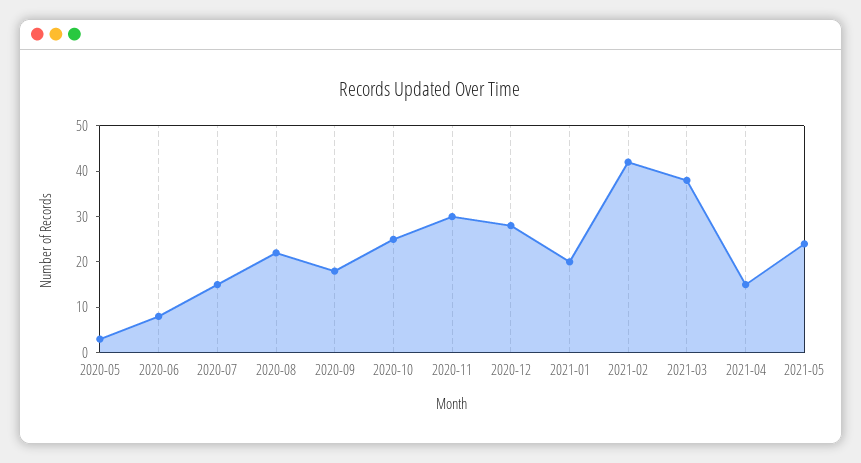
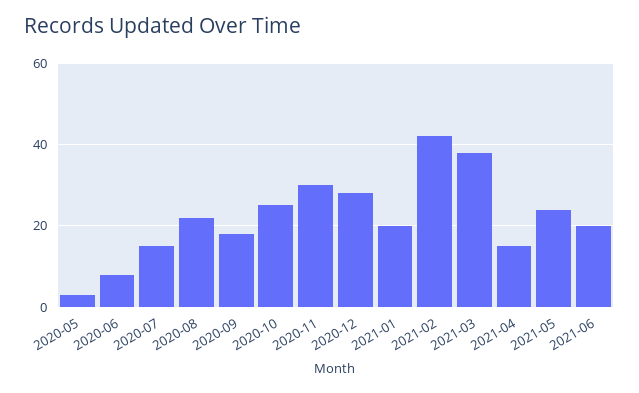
2021-06: none -> 20

